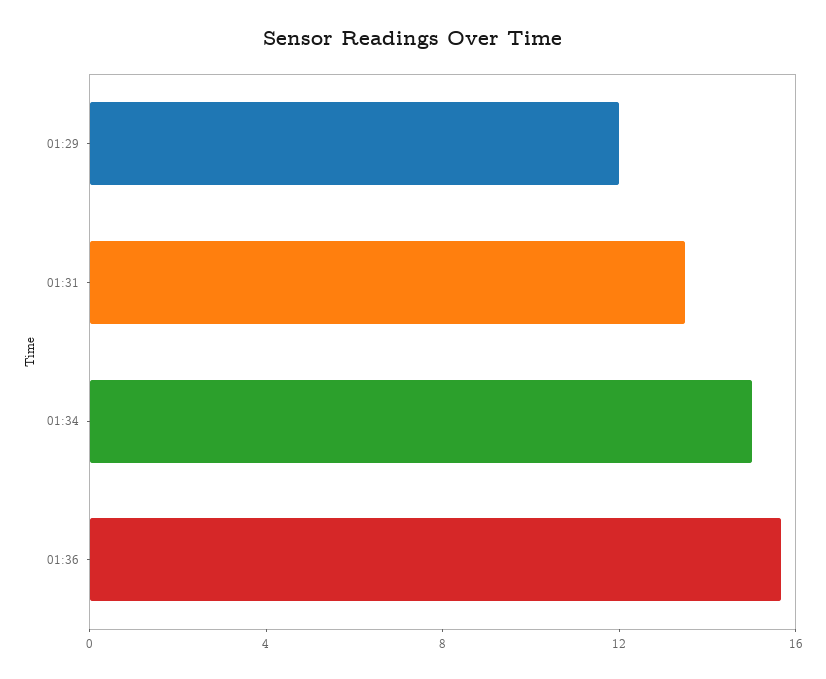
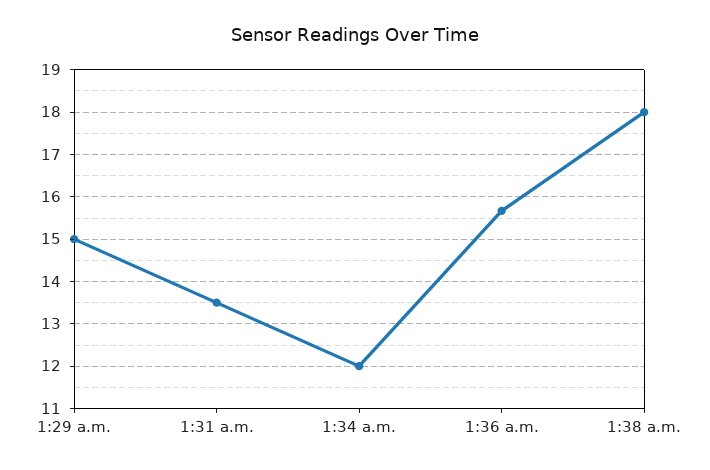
01:29: 12 -> 15
01:34: 15 -> 12
1:38 a.m.: none -> 18

